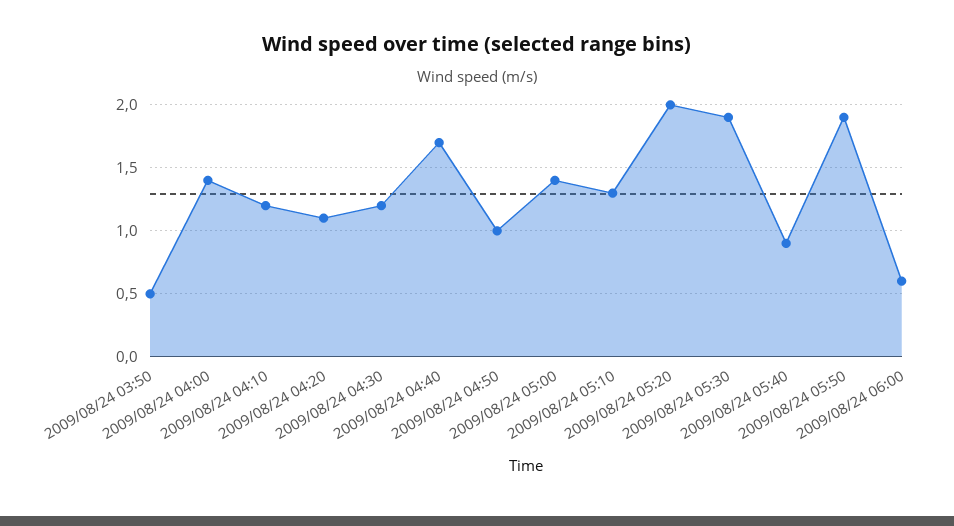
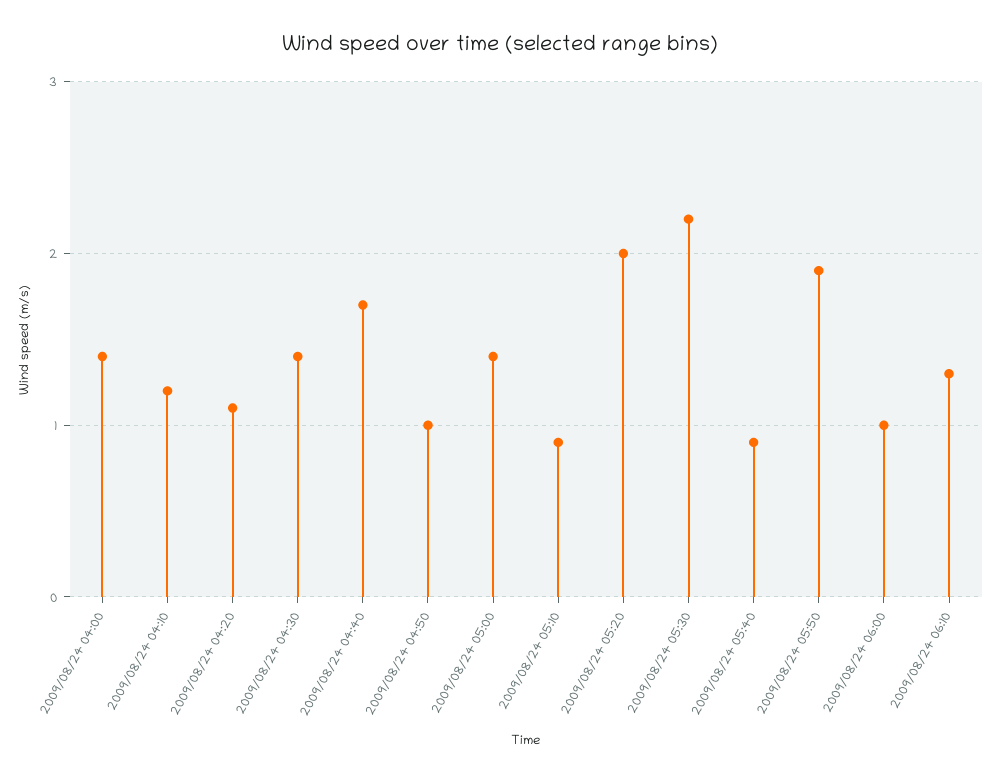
2009/08/24 03:50: 0.5 -> none
2009/08/24 04:30: 1.2 -> 1.4
2009/08/24 05:10: 1.3 -> 0.9
2009/08/24 05:30: 1.9 -> 2.2
2009/08/24 06:00: 0.6 -> 1
2009/08/24 06:10: none -> 1.3

